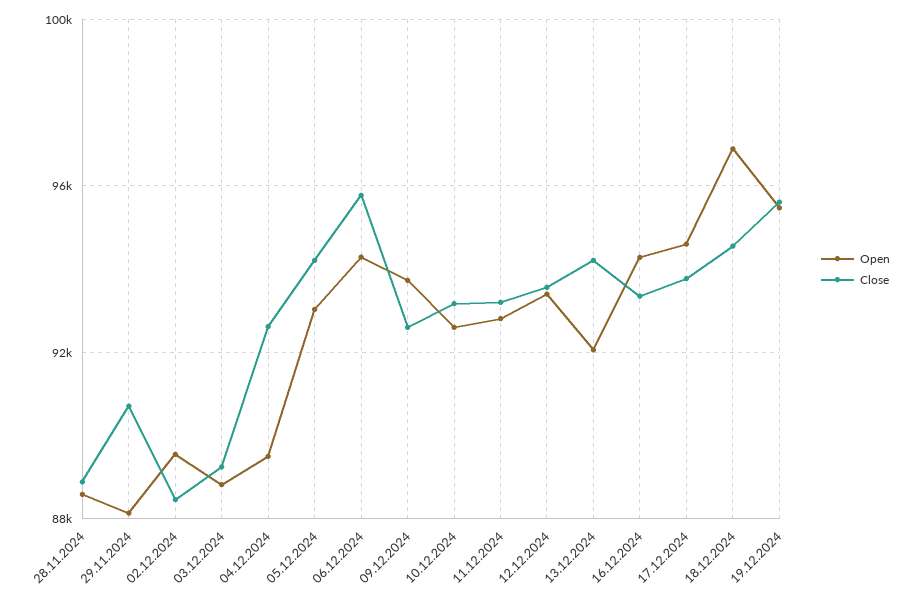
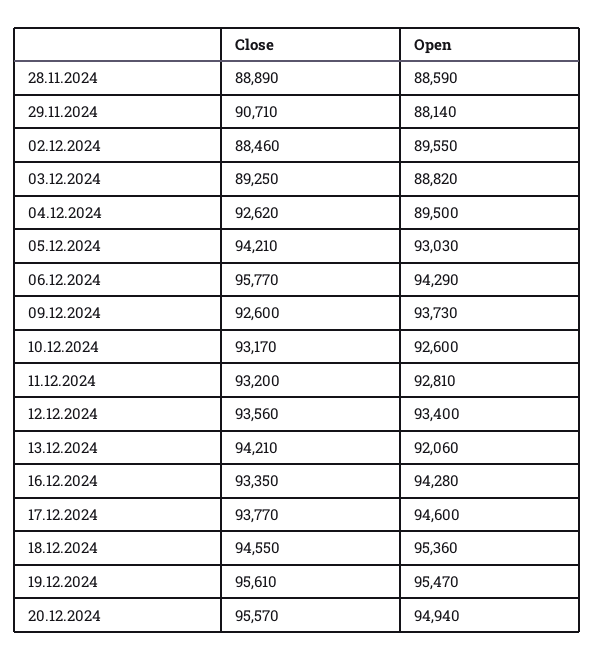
Open, 18.12.2024: 97000 -> 95360
Close, 20.12.2024: none -> 95570
Open, 20.12.2024: none -> 94940

